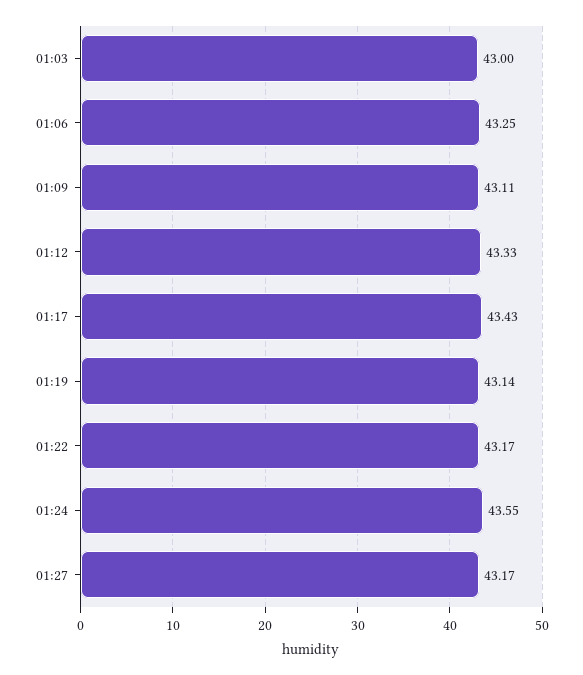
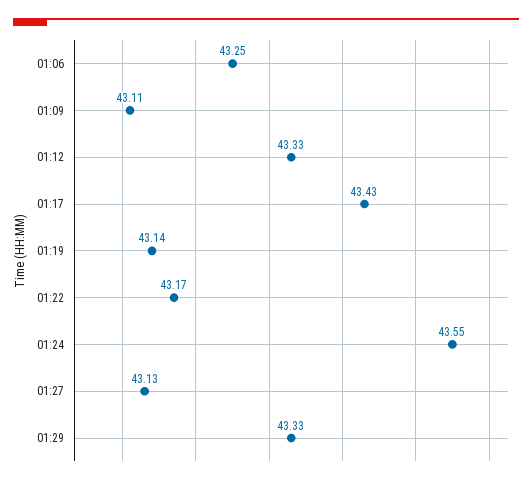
01:03: 43 -> none
01:27: 43.17 -> 43.13
01:29: none -> 43.33

